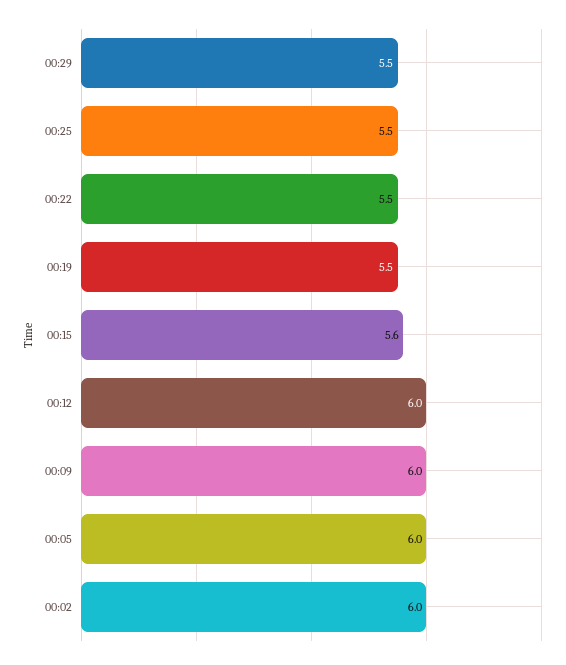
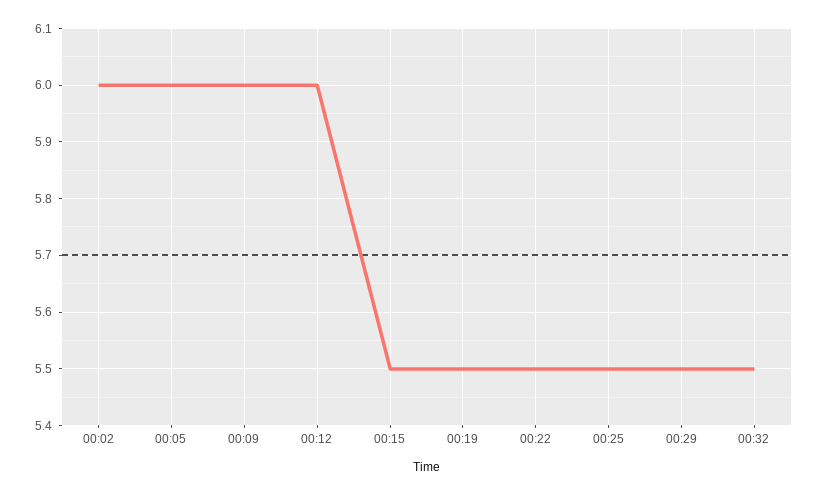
00:15: 5.6 -> 5.5
00:32: none -> 5.5

